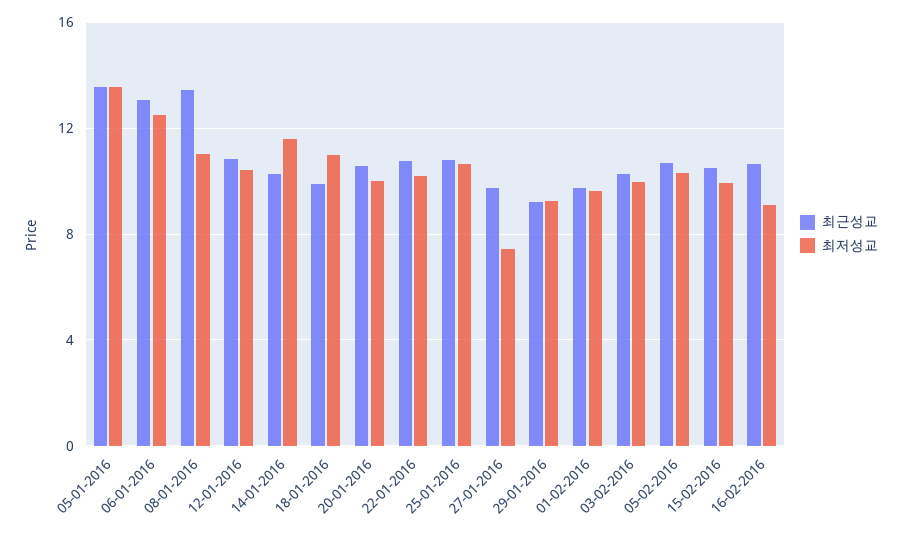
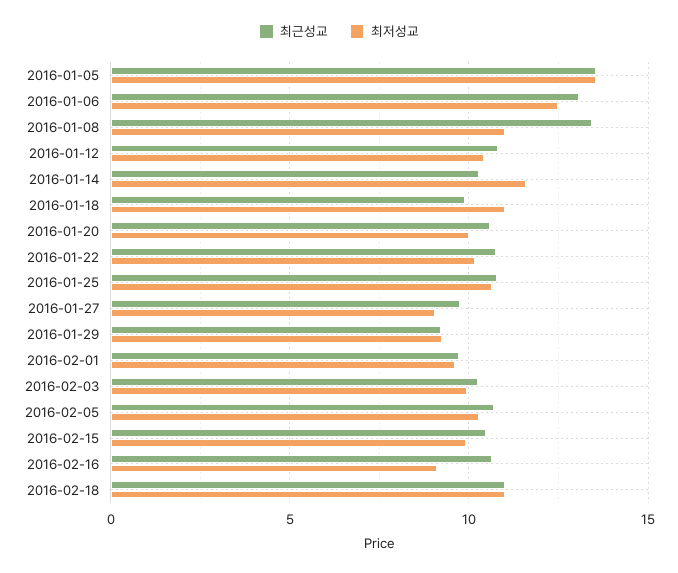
최저성교, 27-01-2016: 7.5 -> 9
최근성교, 2016-02-18: none -> 11
최저성교, 2016-02-18: none -> 11

